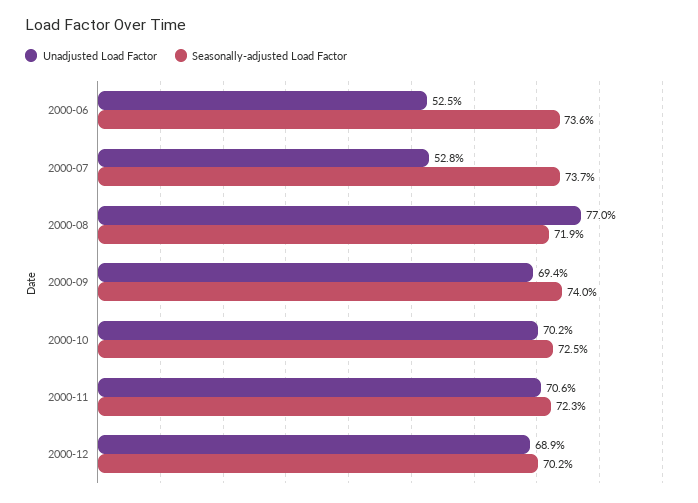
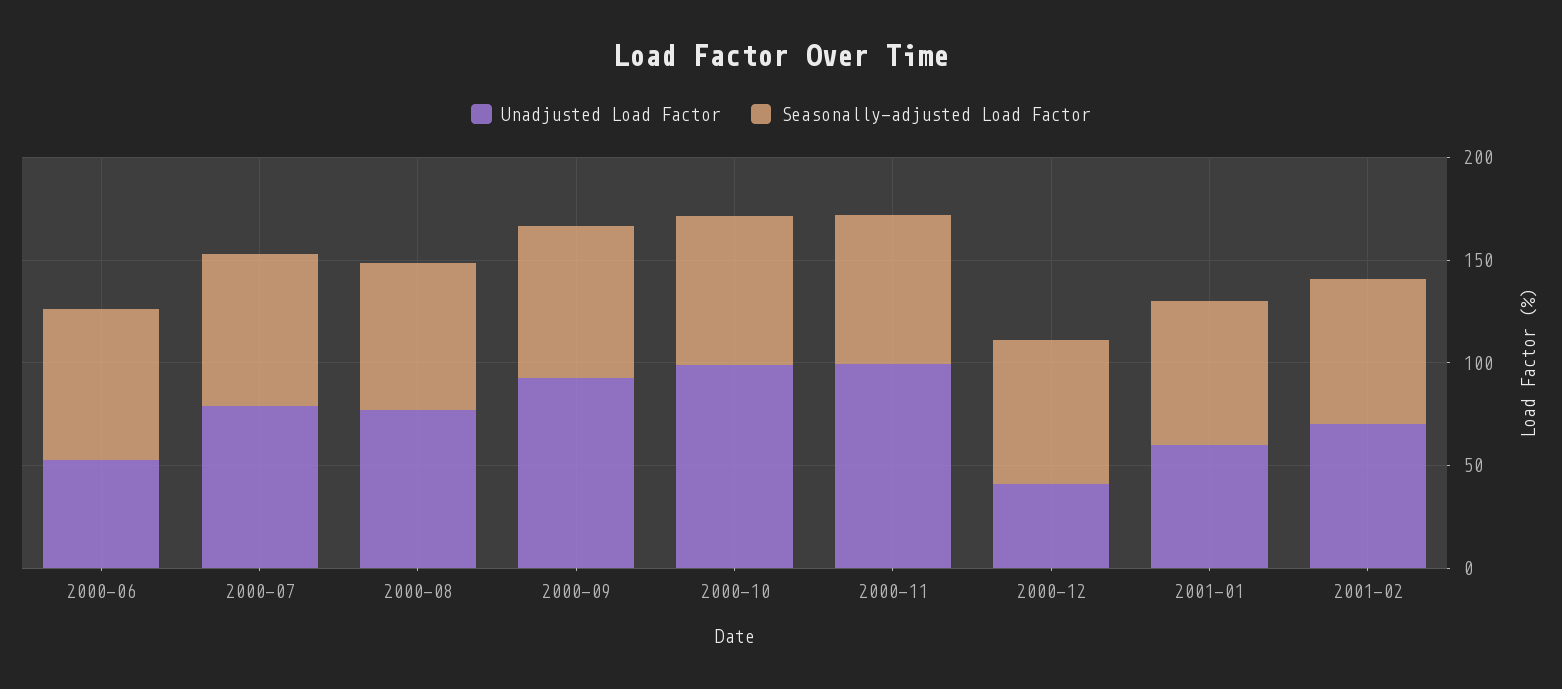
Unadjusted Load Factor, 2000-07: 52.8 -> 80
Unadjusted Load Factor, 2000-09: 69.4 -> 90
Unadjusted Load Factor, 2000-10: 70.2 -> 100
Unadjusted Load Factor, 2000-11: 70.6 -> 100
Unadjusted Load Factor, 2000-12: 68.9 -> 40
Unadjusted Load Factor, 2001-01: none -> 60
Seasonally-adjusted Load Factor, 2001-01: none -> 70
Unadjusted Load Factor, 2001-02: none -> 70
Seasonally-adjusted Load Factor, 2001-02: none -> 70

